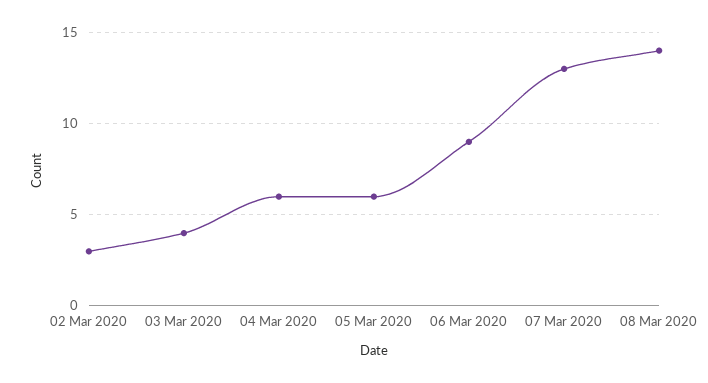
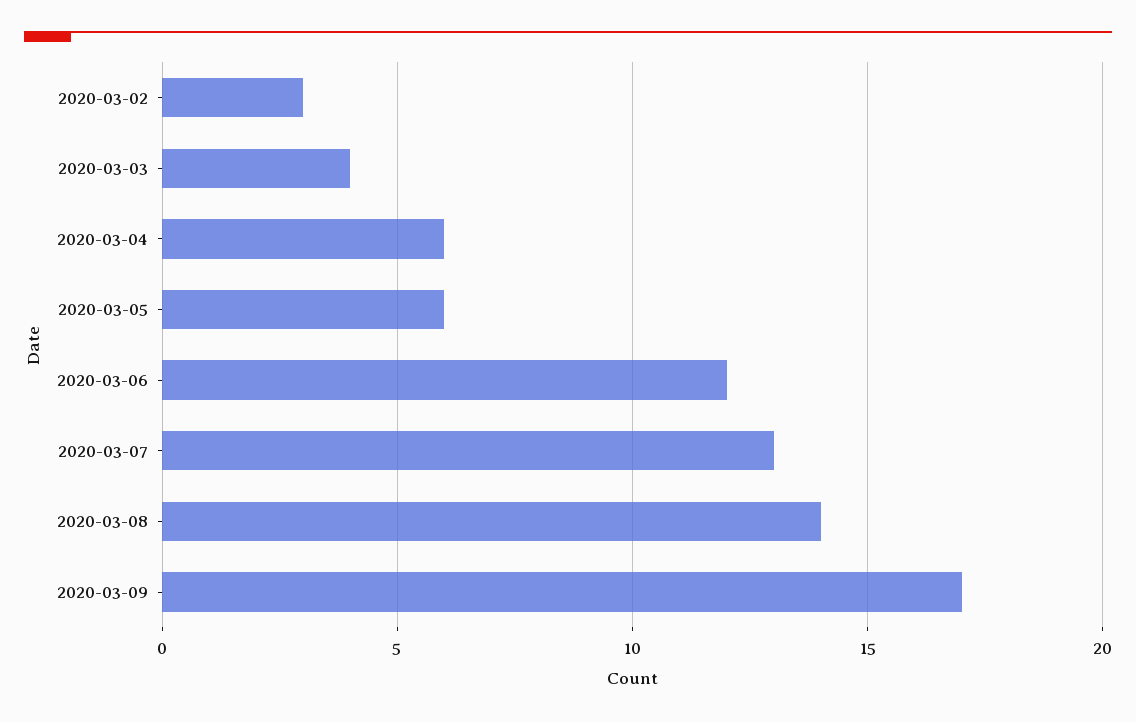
06 Mar 2020: 9 -> 12
2020-03-09: none -> 17

